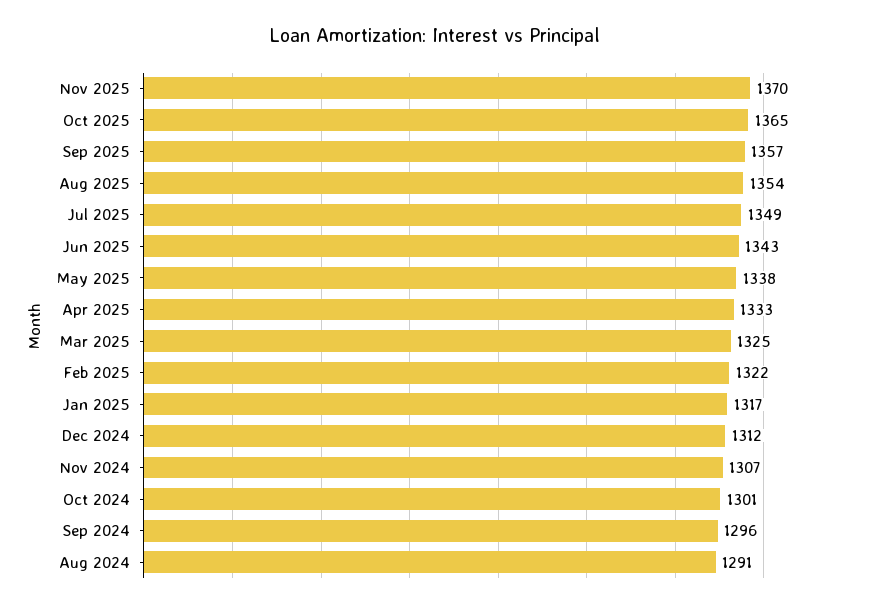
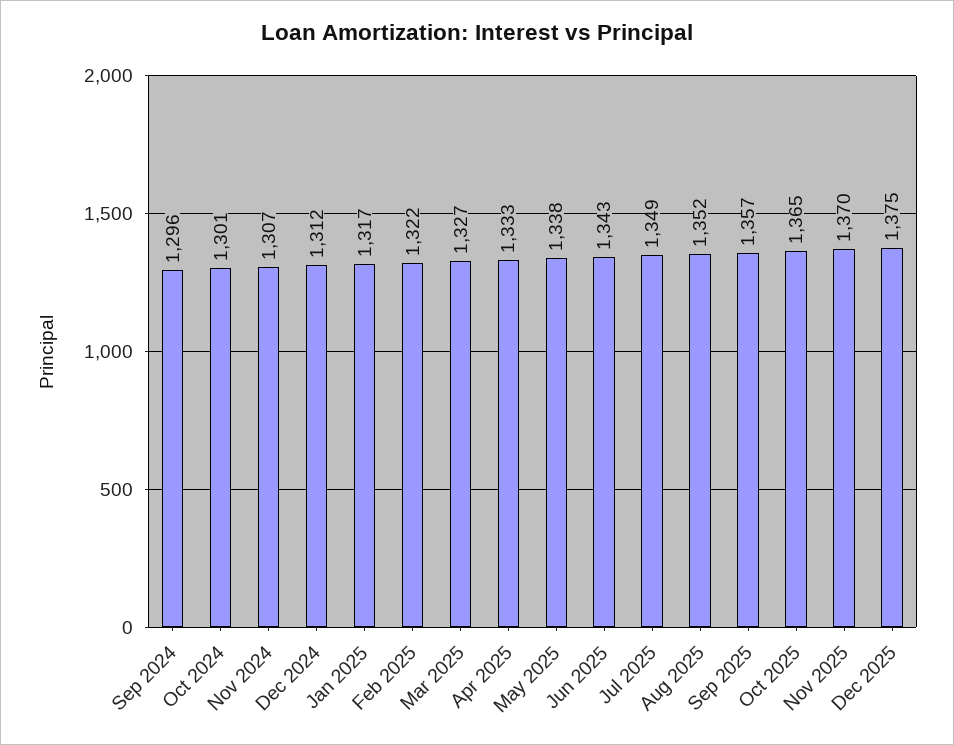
Aug 2025: 1354 -> 1352
Mar 2025: 1325 -> 1327
Aug 2024: 1291 -> none
Dec 2025: none -> 1375

